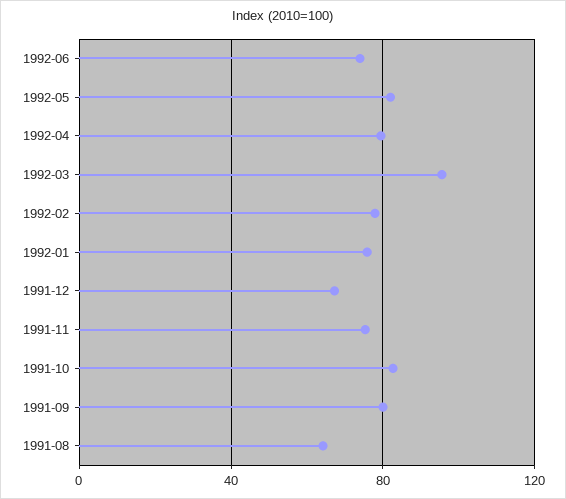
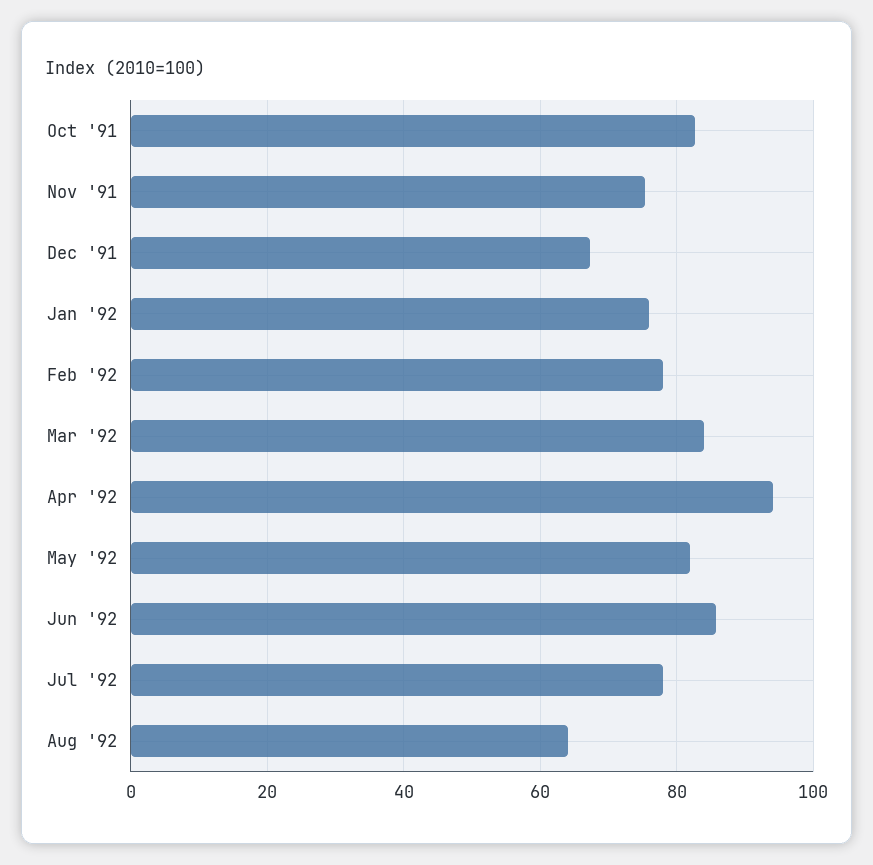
1992-06: 75 -> 86
1992-04: 80 -> 94
1992-03: 95 -> 84
1991-09: 80 -> none
1991-08: 65 -> none
Jul '92: none -> 78
Aug '92: none -> 64

